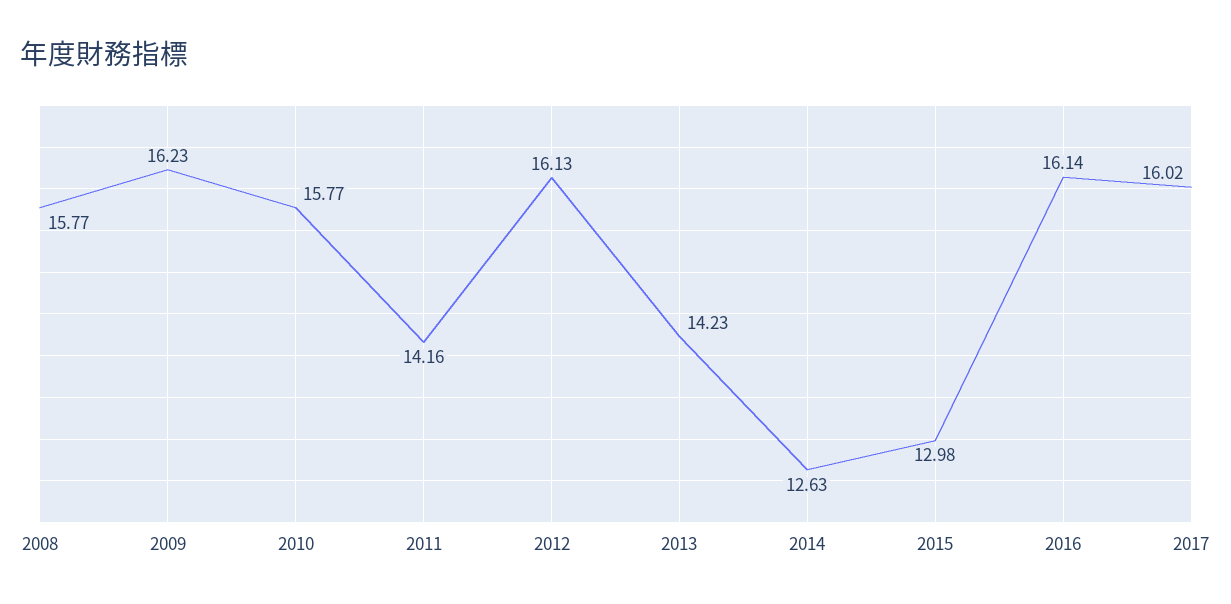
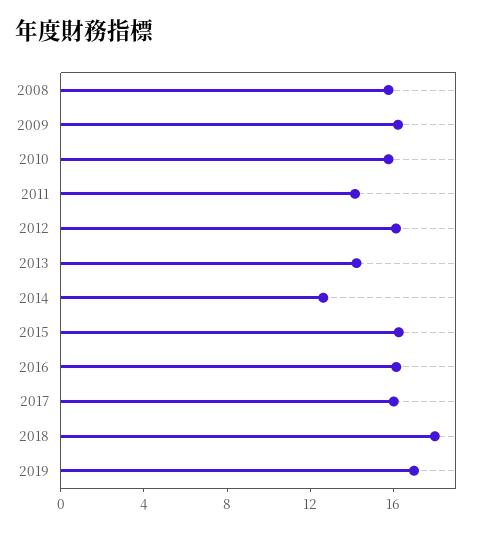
2015: 12.98 -> 16
2018: none -> 18
2019: none -> 17

